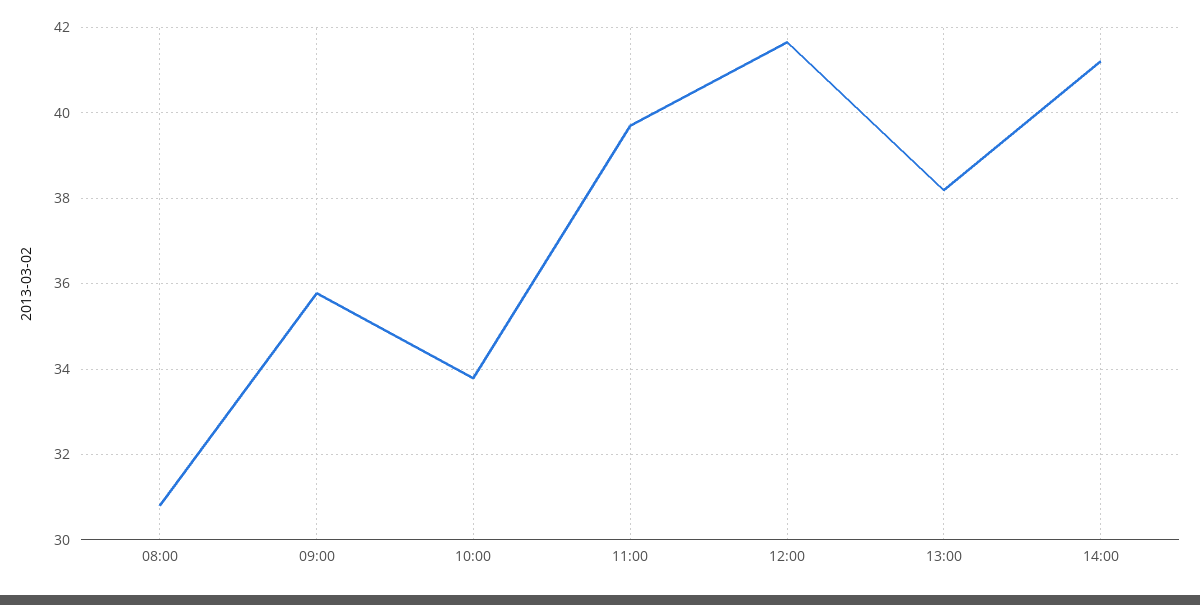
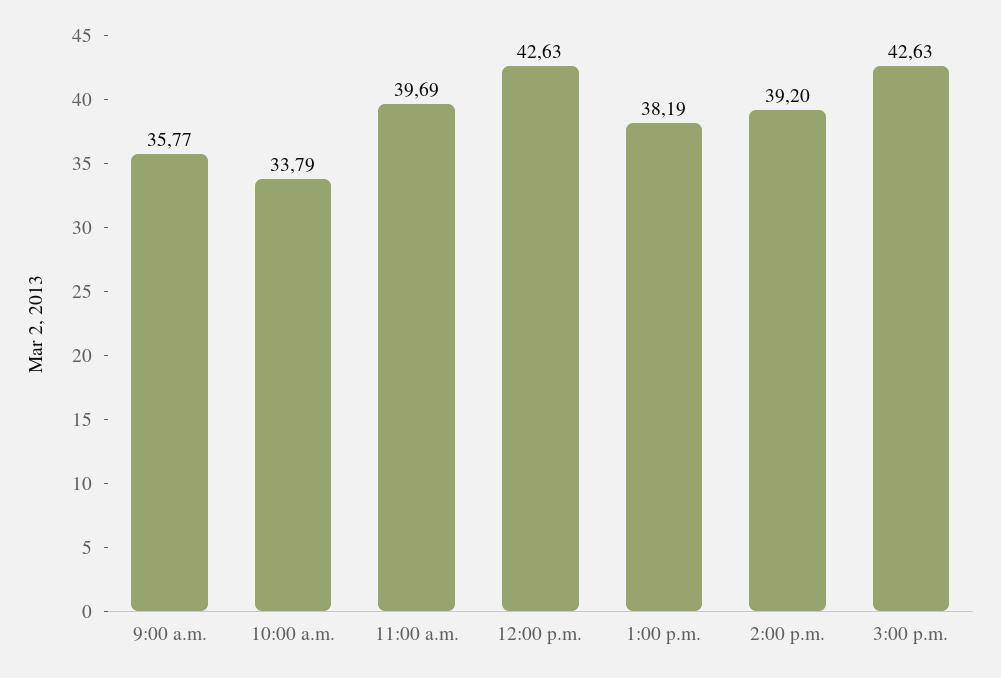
08:00: 30.8 -> none
12:00: 41.6 -> 42.63
14:00: 41.2 -> 39.2
3:00 p.m.: none -> 42.63

